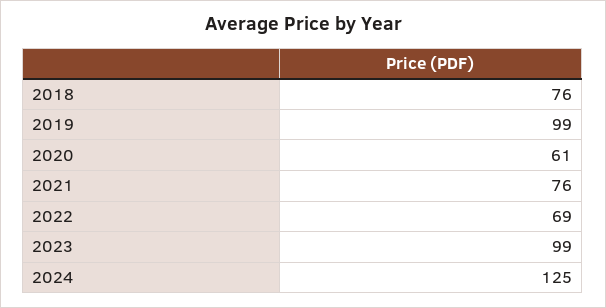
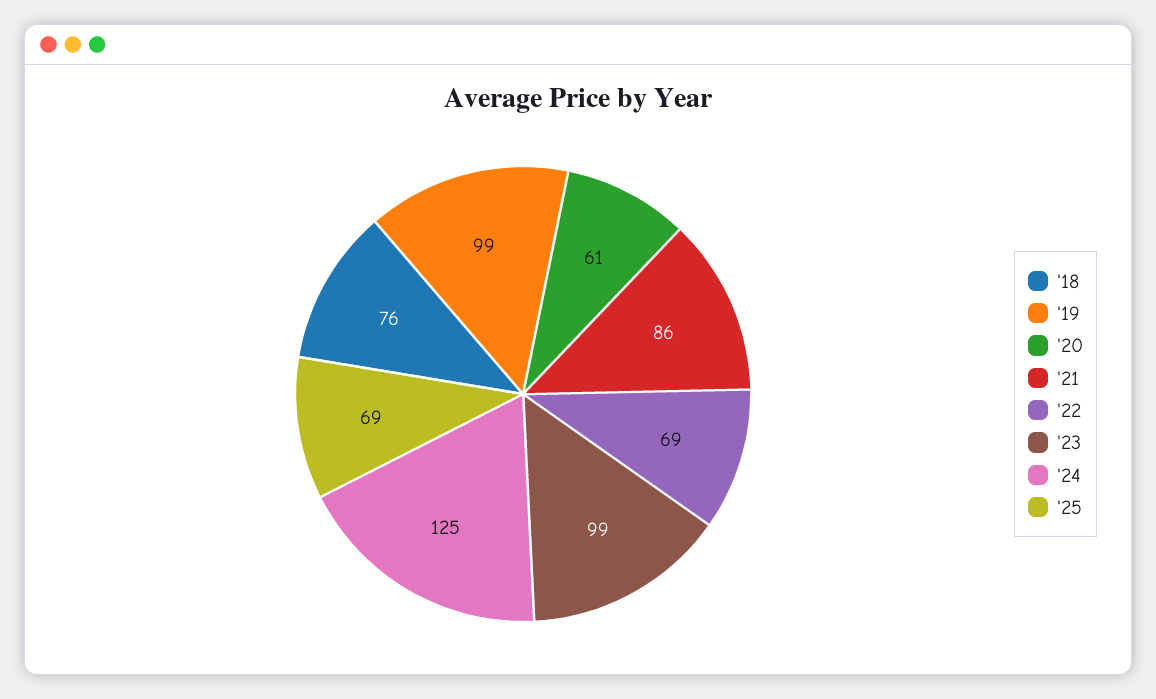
2021: 76 -> 86
'25: none -> 69

